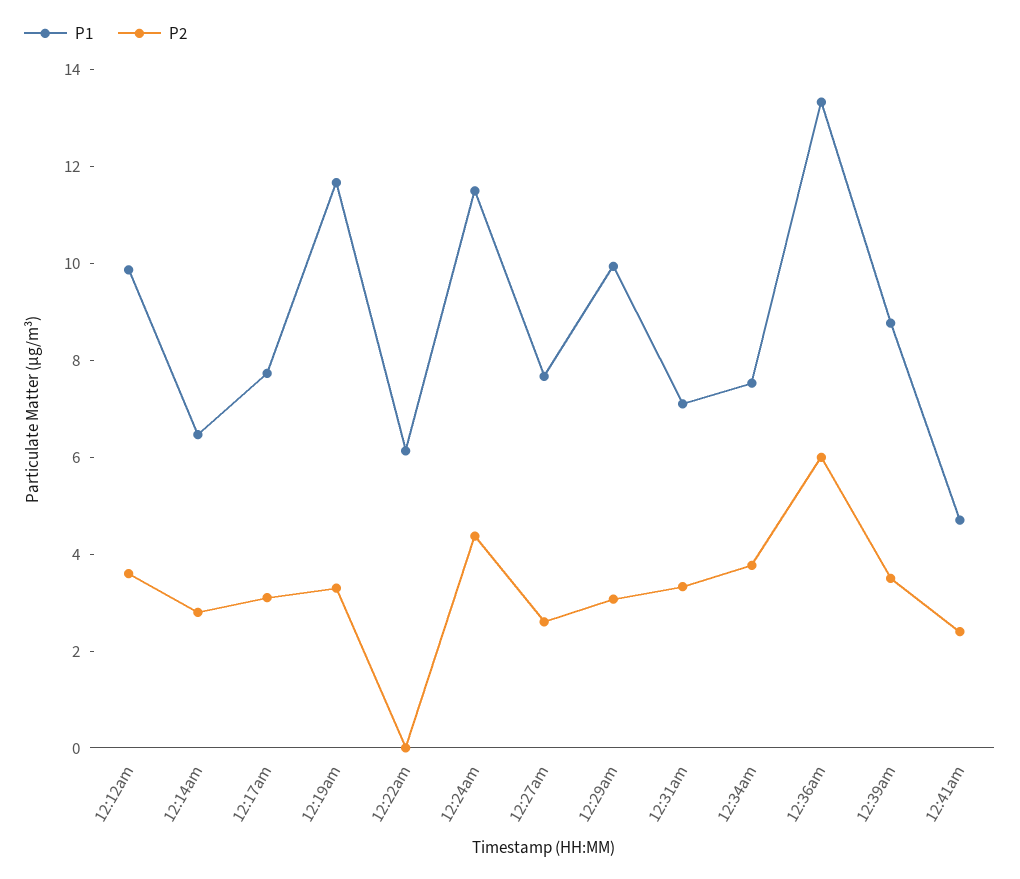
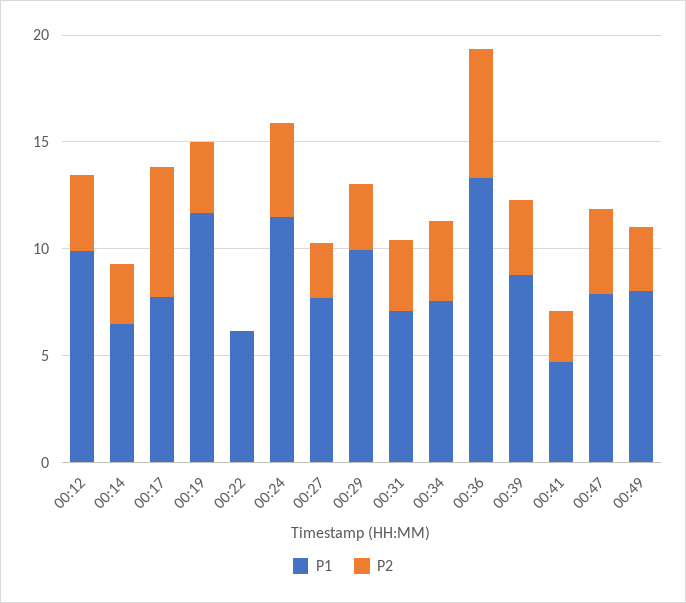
P2, 12:17am: 3 -> 6
P1, 00:47: none -> 8
P2, 00:47: none -> 4
P1, 00:49: none -> 8
P2, 00:49: none -> 3

